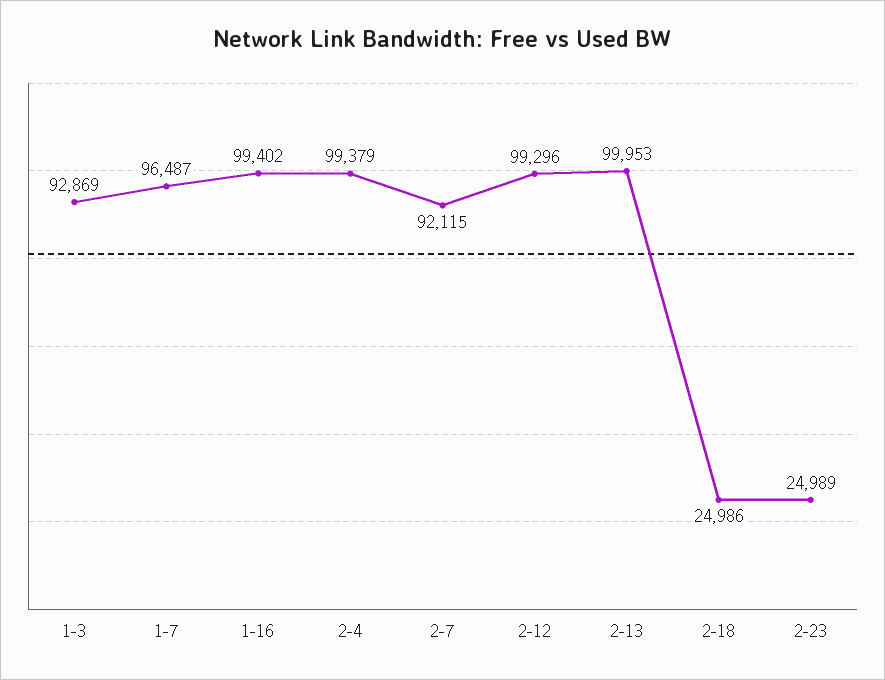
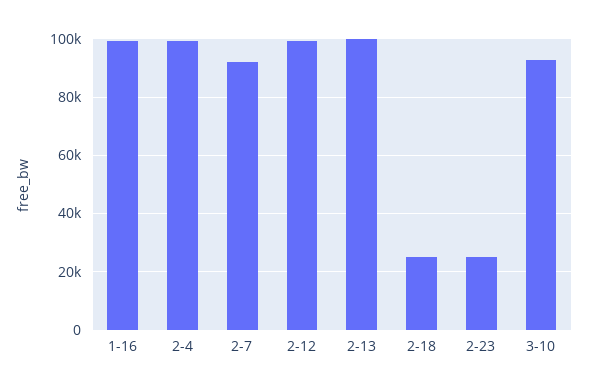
1-3: 92869 -> none
1-7: 96487 -> none
3-10: none -> 92500

